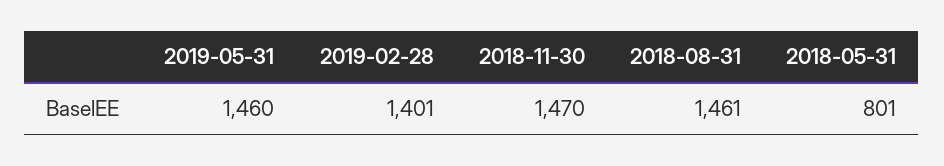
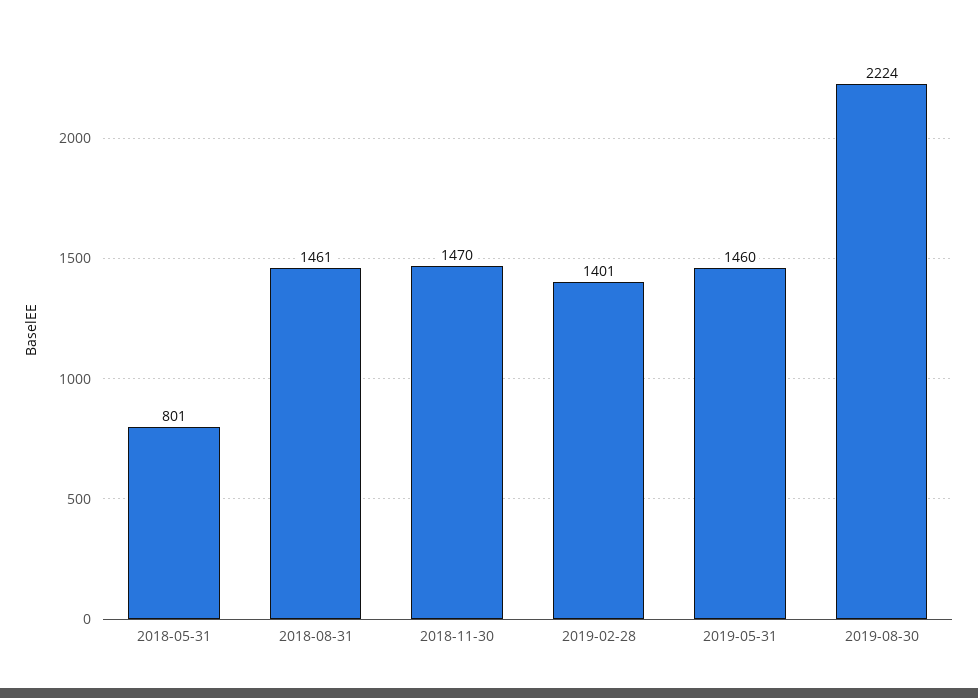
2019-08-30: none -> 2224

